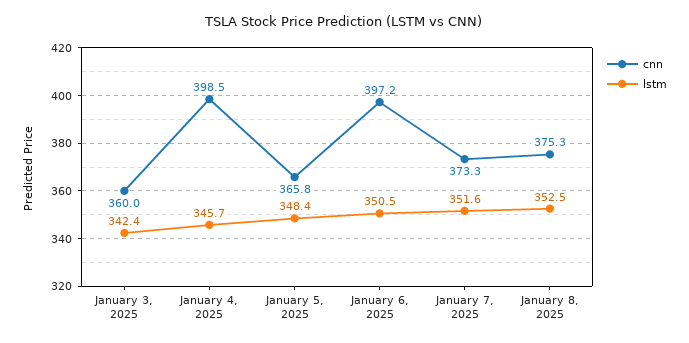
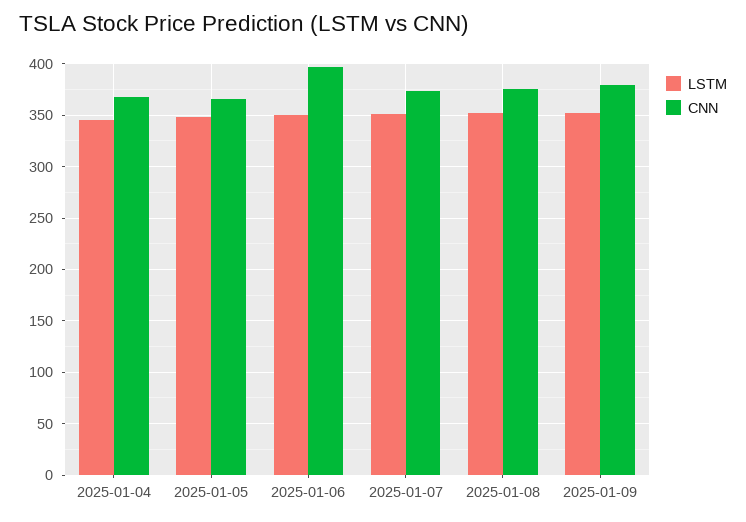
cnn, January 3, 2025: 360 -> none
lstm, January 3, 2025: 342.4 -> none
cnn, January 4, 2025: 398.5 -> 370
lstm, 2025-01-09: none -> 350
cnn, 2025-01-09: none -> 380

